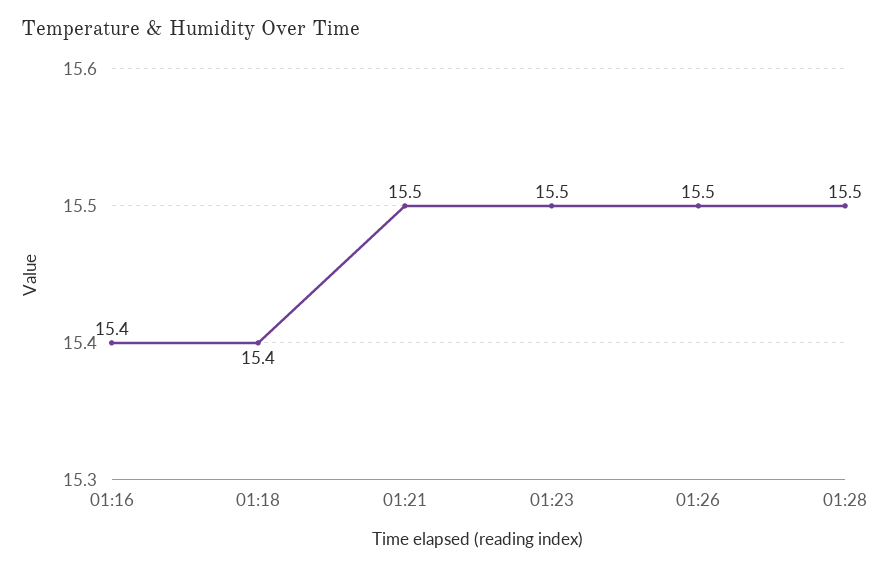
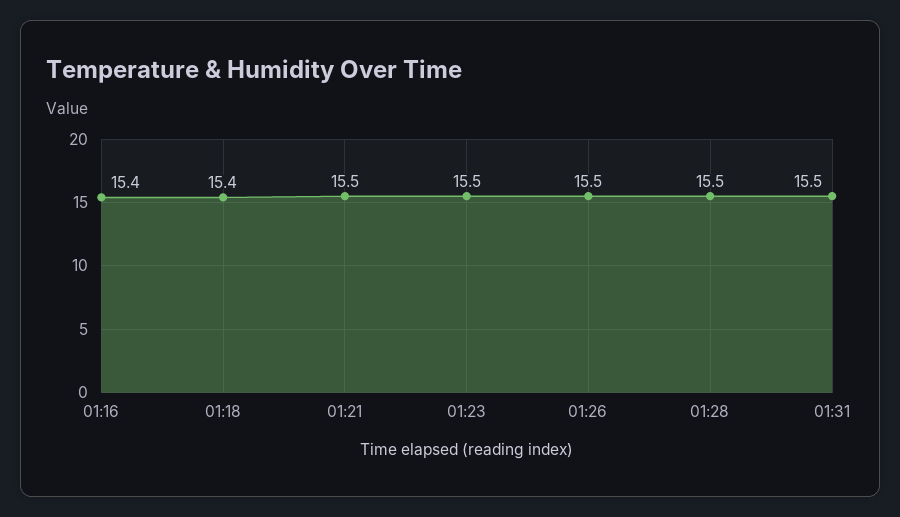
01:31: none -> 15.5

